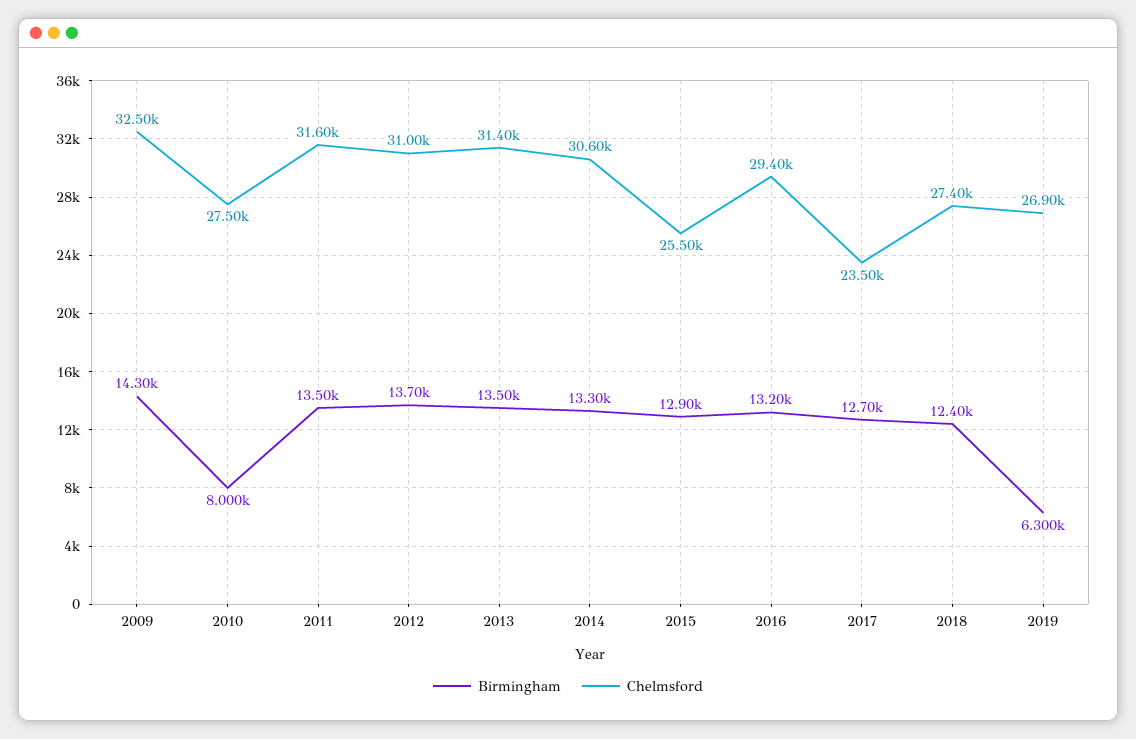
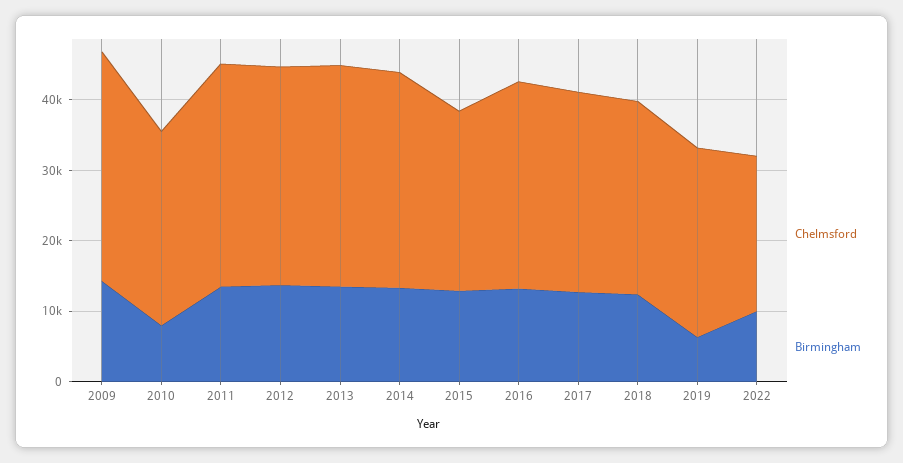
Chelmsford, 2017: 23500 -> 28000
Chelmsford, 2022: none -> 22000
Birmingham, 2022: none -> 10000

